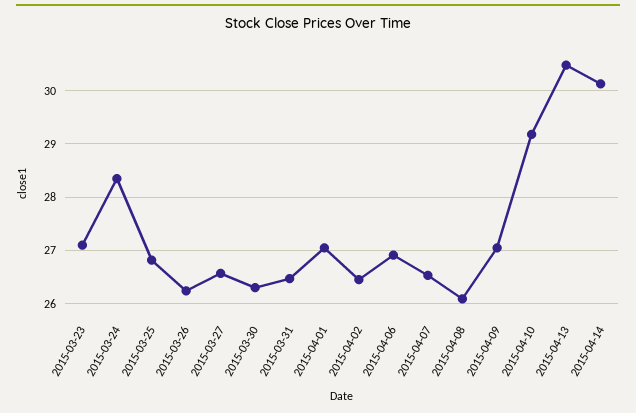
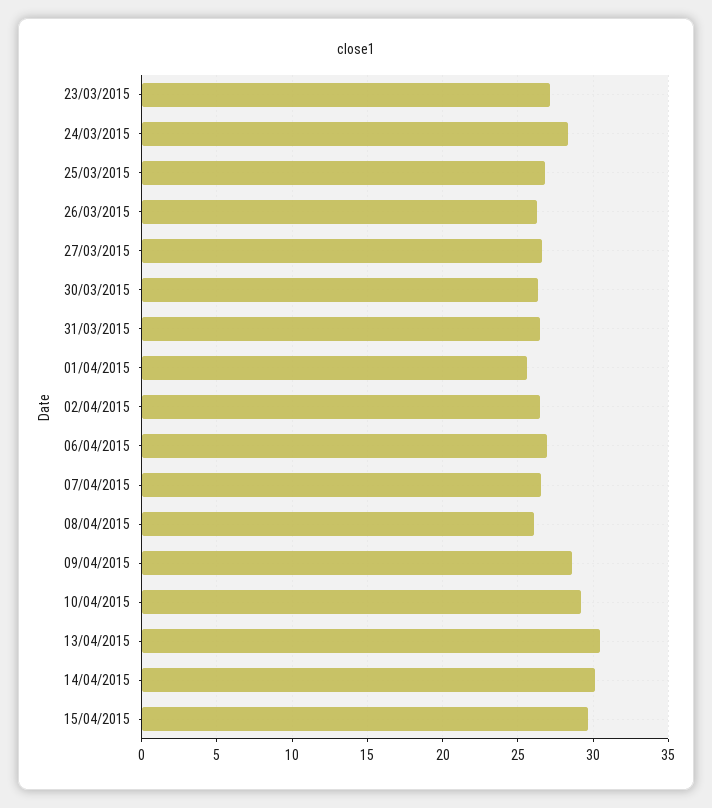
2015-04-01: 27 -> 25.5
2015-04-09: 27 -> 28.5
15/04/2015: none -> 29.5

